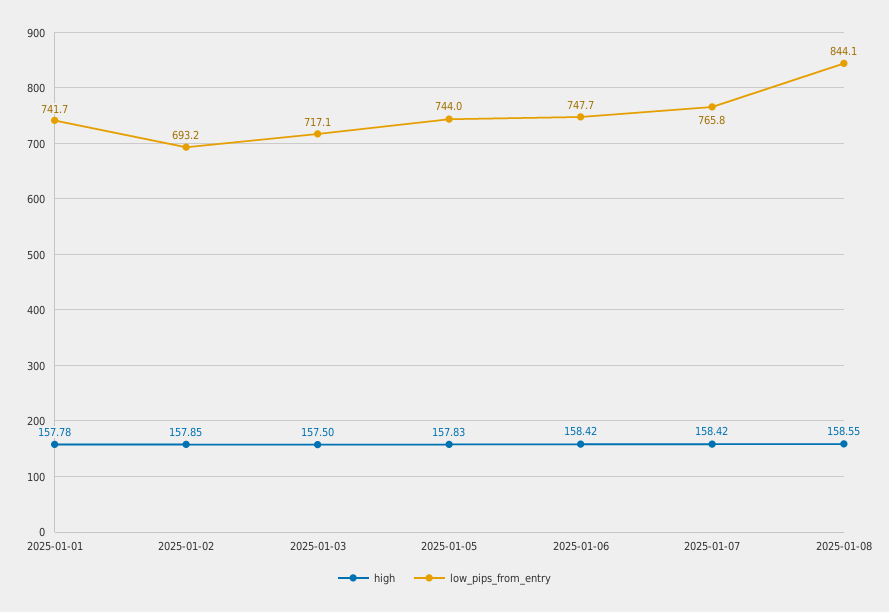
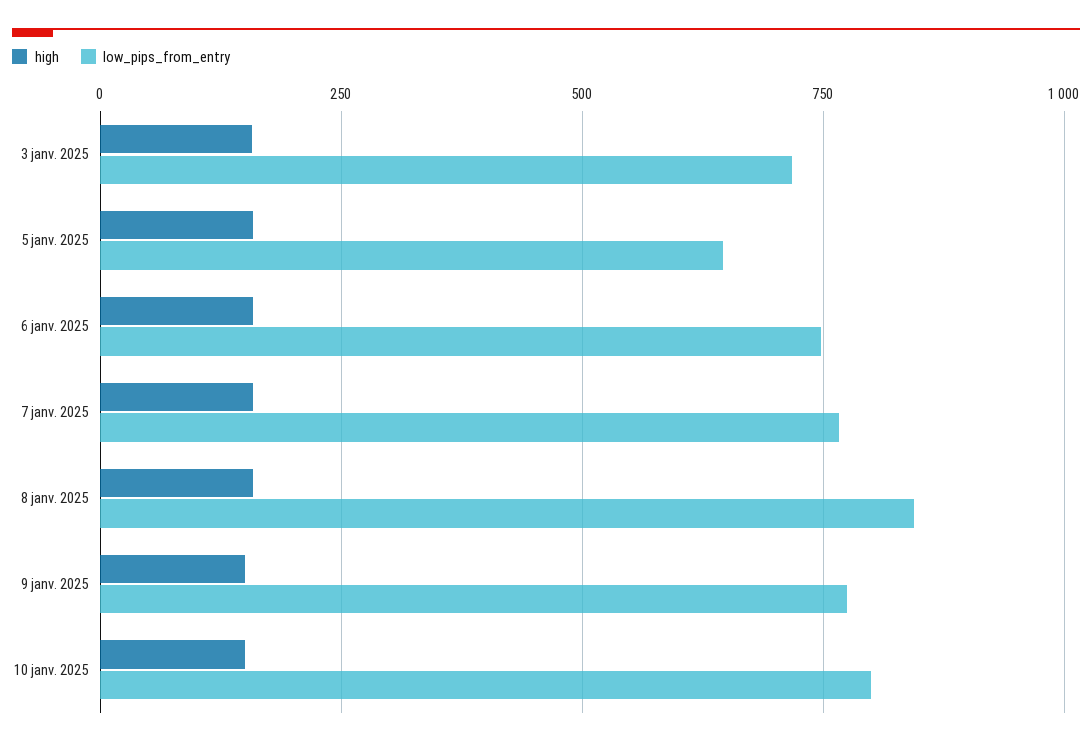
high, 2025-01-01: 157.78 -> none
low_pips_from_entry, 2025-01-01: 741.7 -> none
high, 2025-01-02: 157.85 -> none
low_pips_from_entry, 2025-01-02: 693.2 -> none
low_pips_from_entry, 2025-01-05: 744 -> 650
high, 9 janv. 2025: none -> 150
low_pips_from_entry, 9 janv. 2025: none -> 775
high, 10 janv. 2025: none -> 150
low_pips_from_entry, 10 janv. 2025: none -> 800

